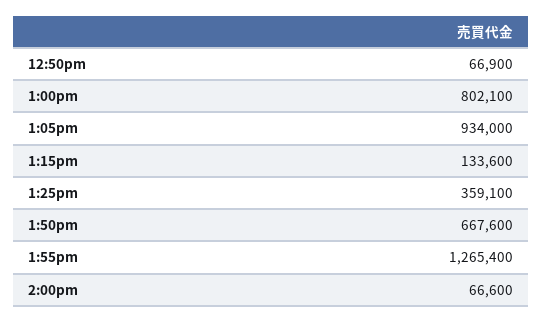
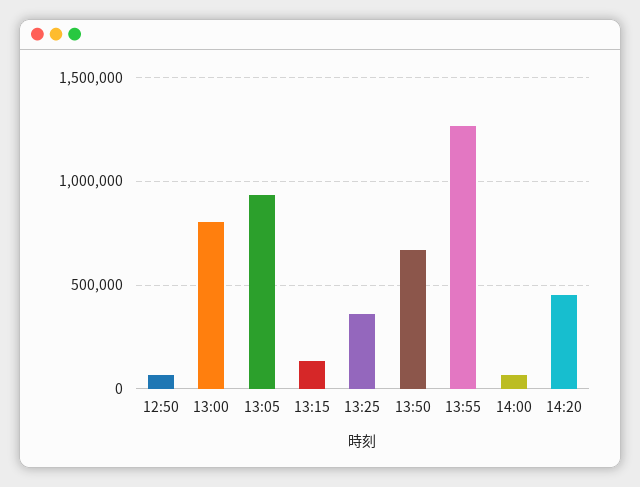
14:20: none -> 450000

